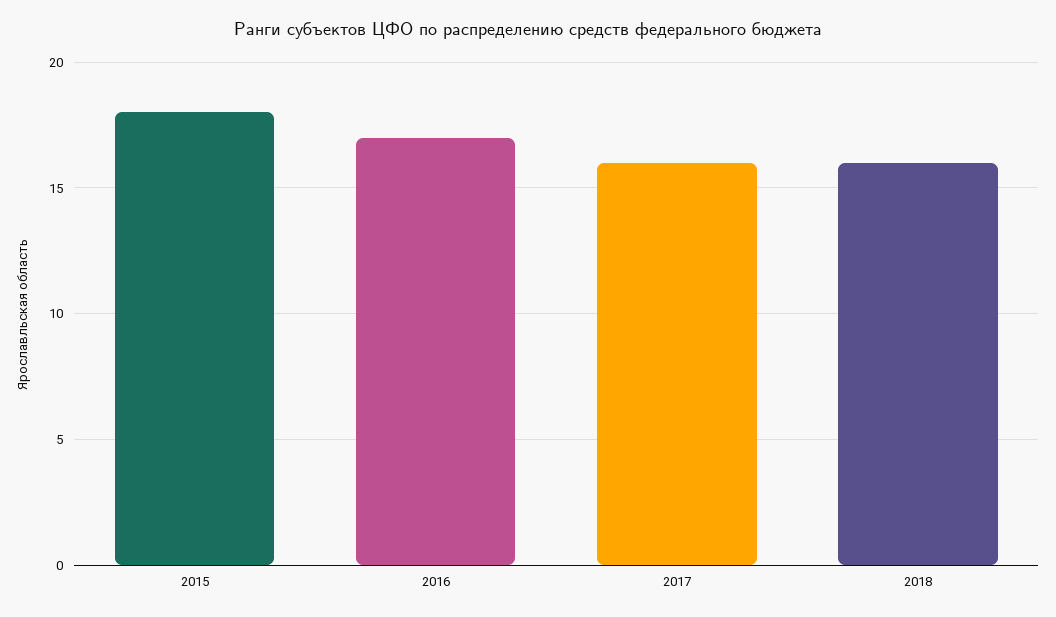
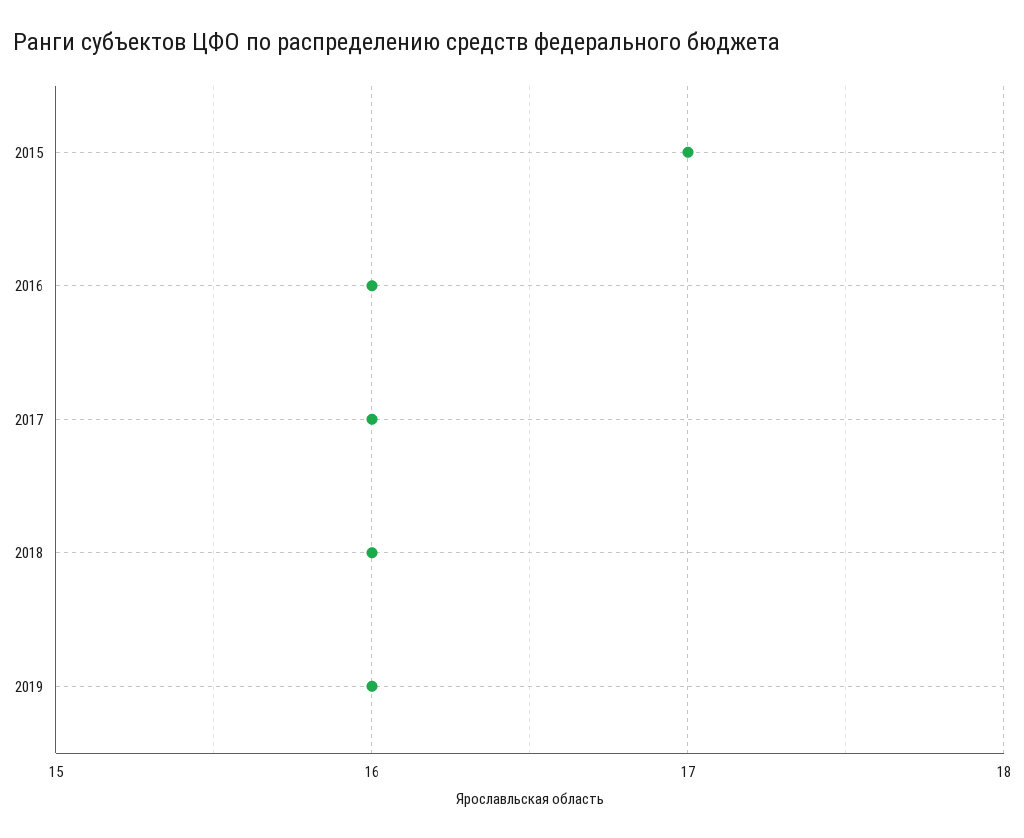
2015: 18 -> 17
2016: 17 -> 16
2019: none -> 16

